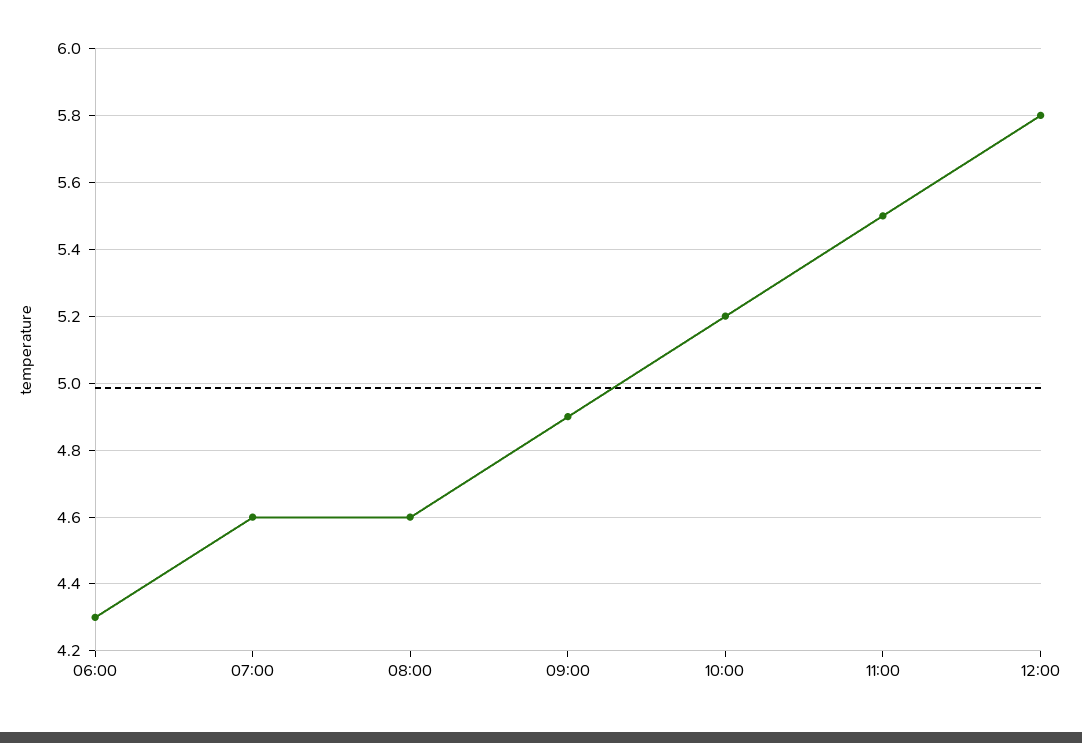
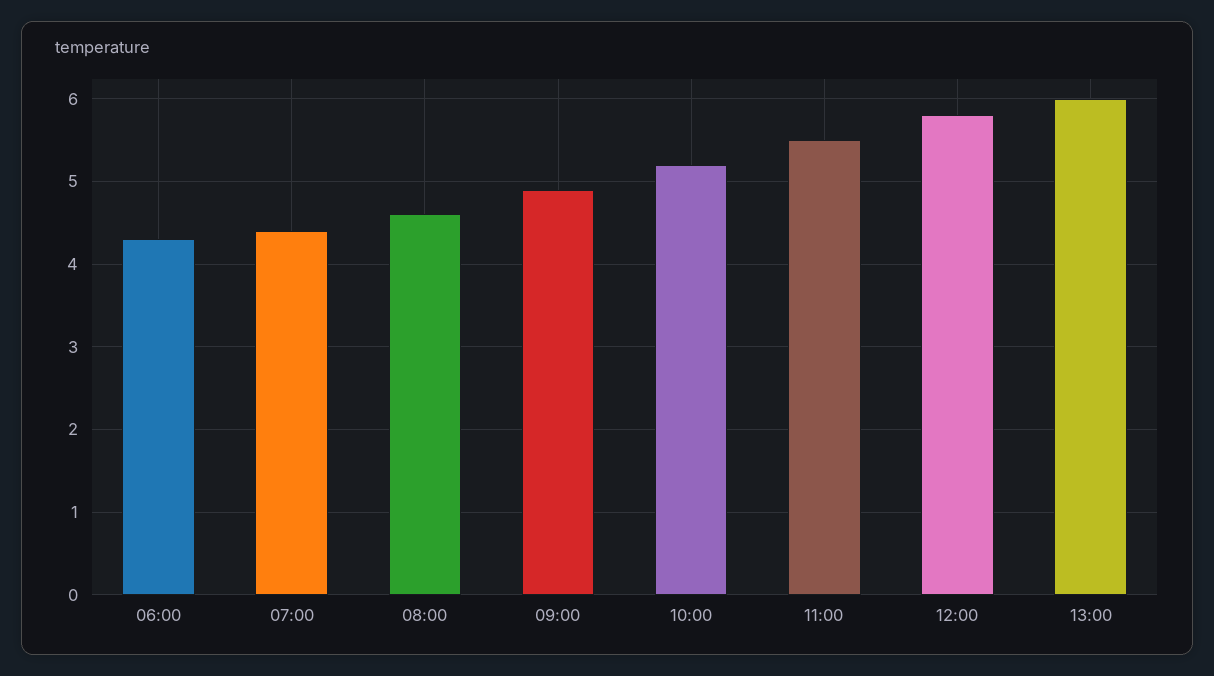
07:00: 4.6 -> 4.4
13:00: none -> 6

